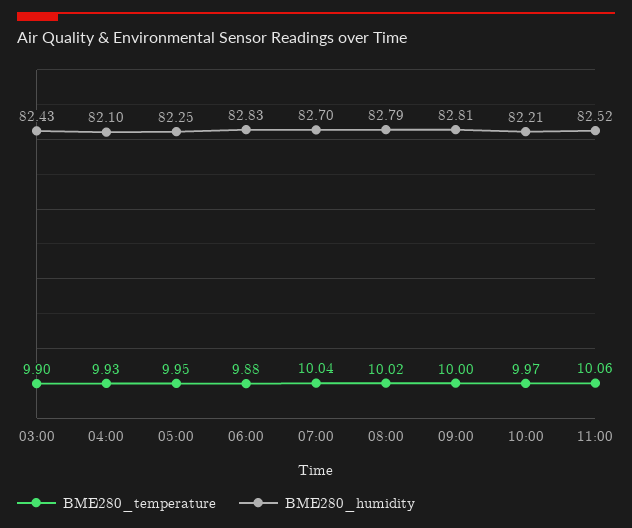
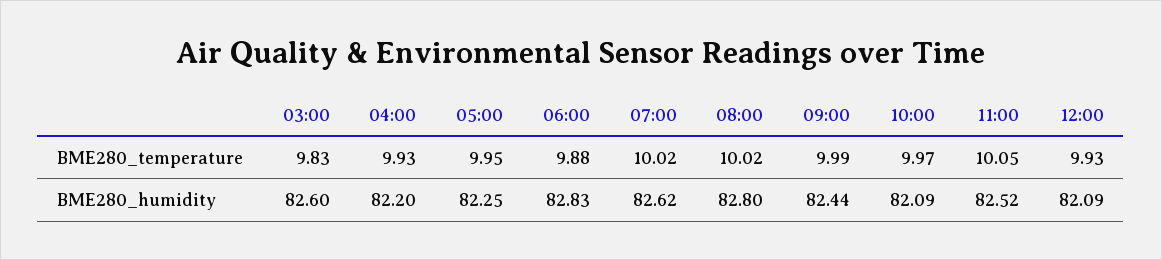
BME280_temperature, 03:00: 9.9 -> 9.83
BME280_humidity, 03:00: 82.43 -> 82.6
BME280_humidity, 04:00: 82.1 -> 82.2
BME280_temperature, 07:00: 10.04 -> 10.02
BME280_humidity, 07:00: 82.7 -> 82.62
BME280_humidity, 08:00: 82.79 -> 82.8
BME280_temperature, 09:00: 10 -> 9.99
BME280_humidity, 09:00: 82.81 -> 82.44
BME280_humidity, 10:00: 82.21 -> 82.09
BME280_temperature, 11:00: 10.06 -> 10.05
BME280_temperature, 12:00: none -> 9.93
BME280_humidity, 12:00: none -> 82.09

